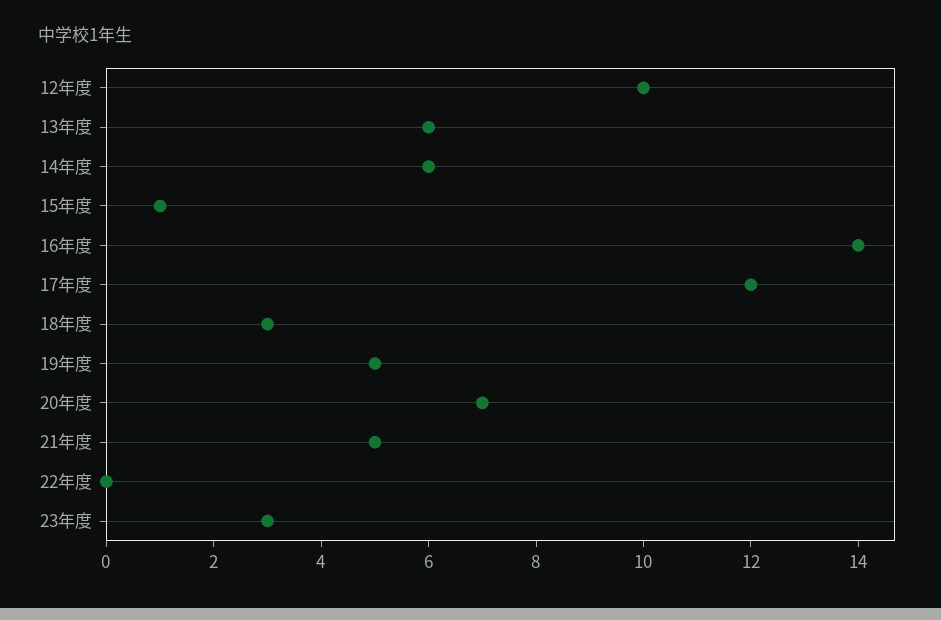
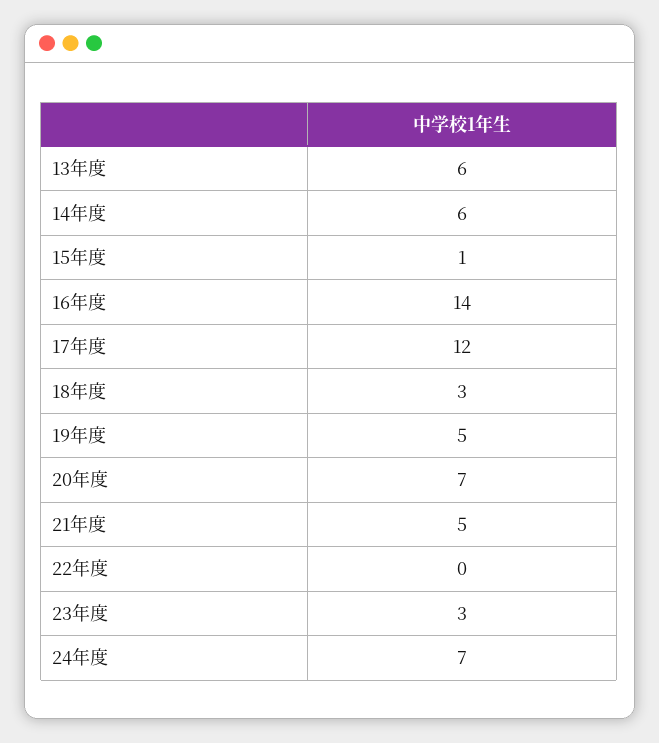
12年度: 10 -> none
24年度: none -> 7

